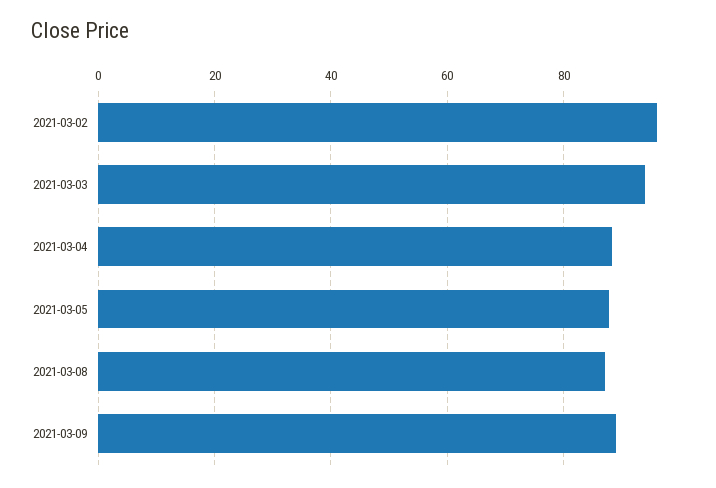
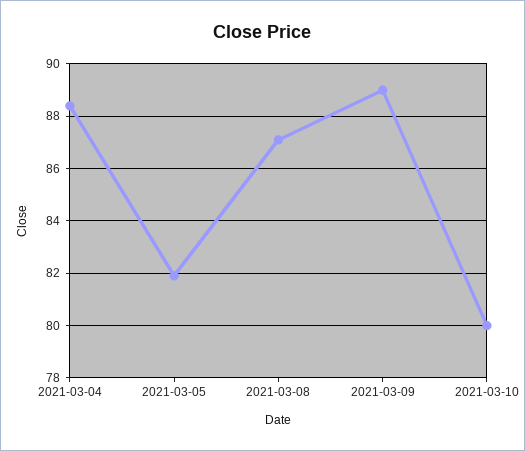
2021-03-02: 96 -> none
2021-03-03: 94 -> none
2021-03-05: 88 -> 82
2021-03-10: none -> 80

